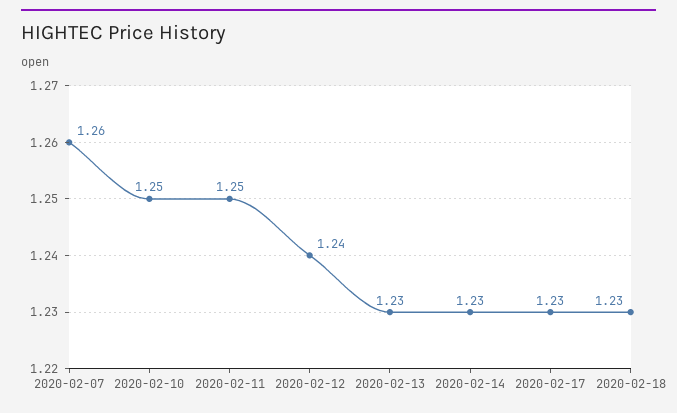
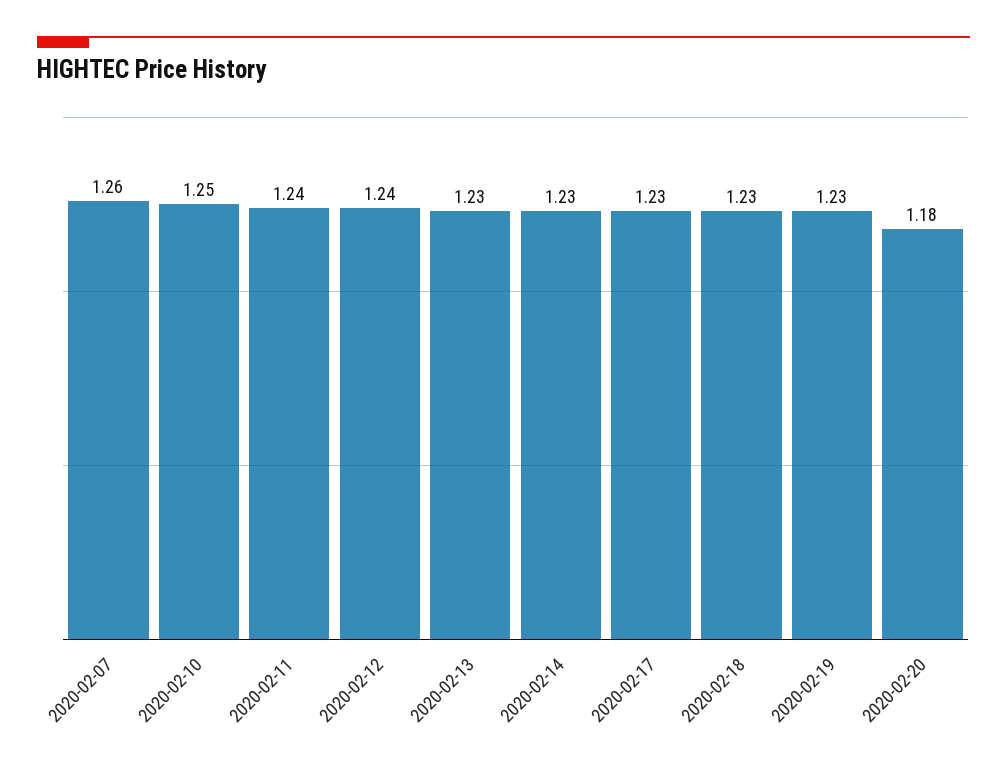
2020-02-11: 1.25 -> 1.24
2020-02-19: none -> 1.23
2020-02-20: none -> 1.18

